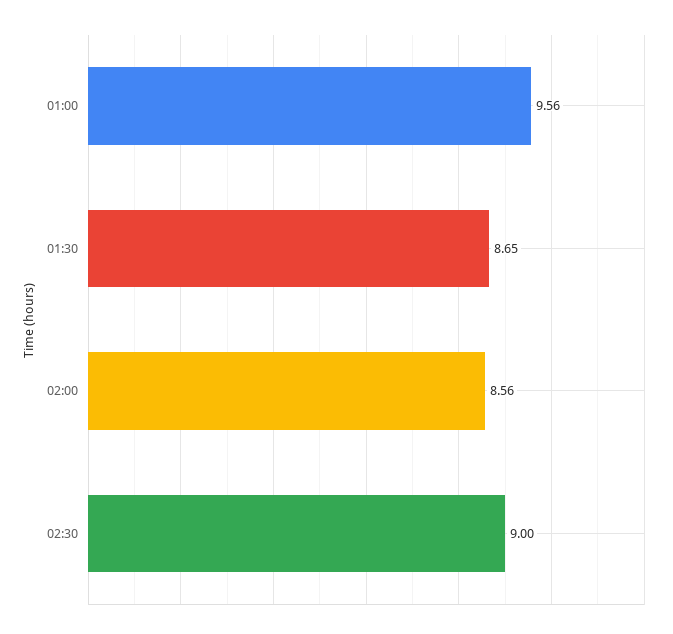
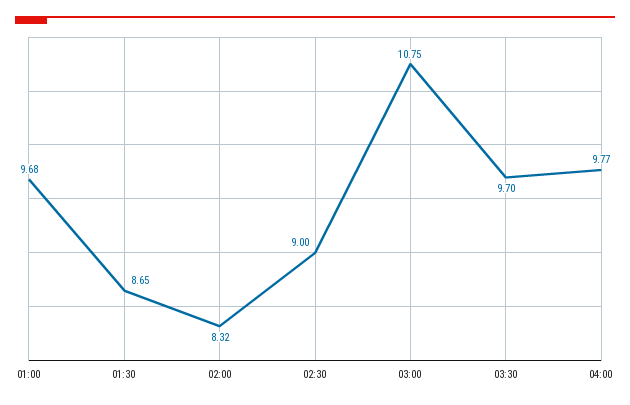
01:00: 9.56 -> 9.68
02:00: 8.56 -> 8.32
03:00: none -> 10.75
03:30: none -> 9.7
04:00: none -> 9.77

